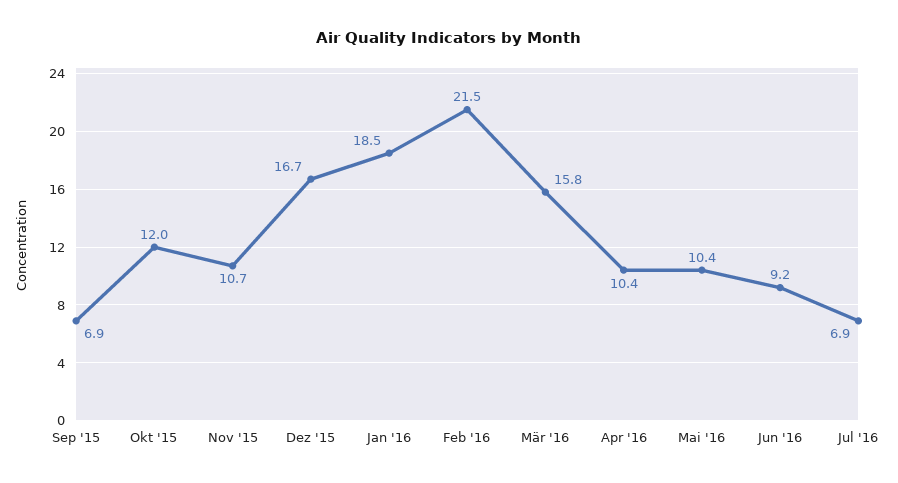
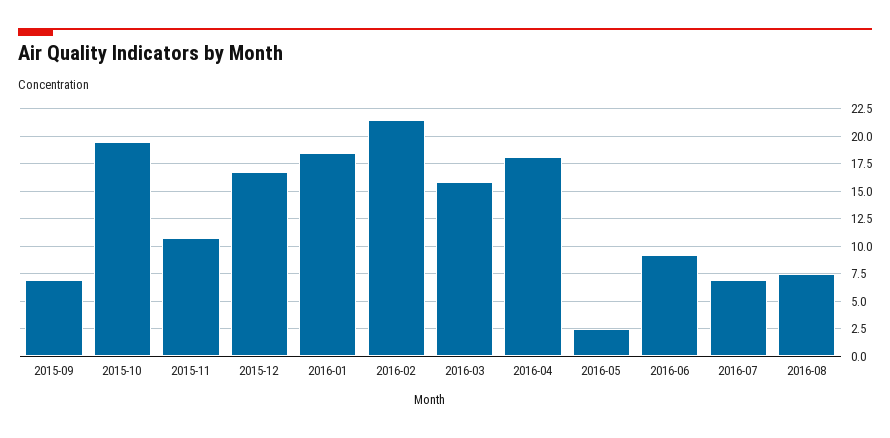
Okt '15: 12 -> 20
Apr '16: 10.4 -> 17.5
Mai '16: 10.4 -> 2.5
2016-08: none -> 7.5

